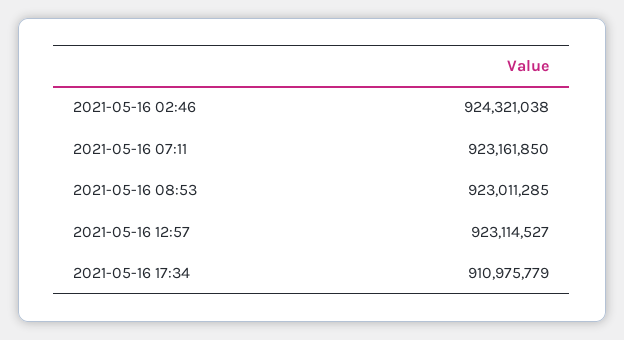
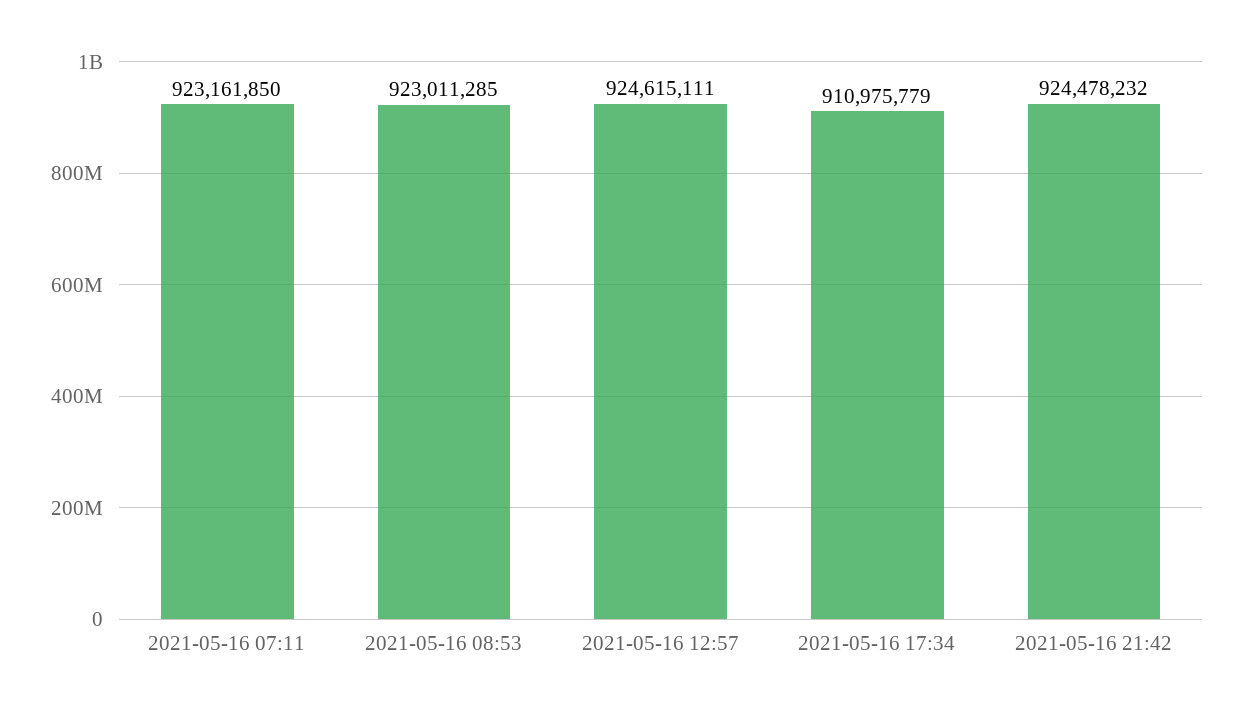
2021-05-16 02:46: 924321038 -> none
2021-05-16 12:57: 923114527 -> 924615111
2021-05-16 21:42: none -> 924478232

